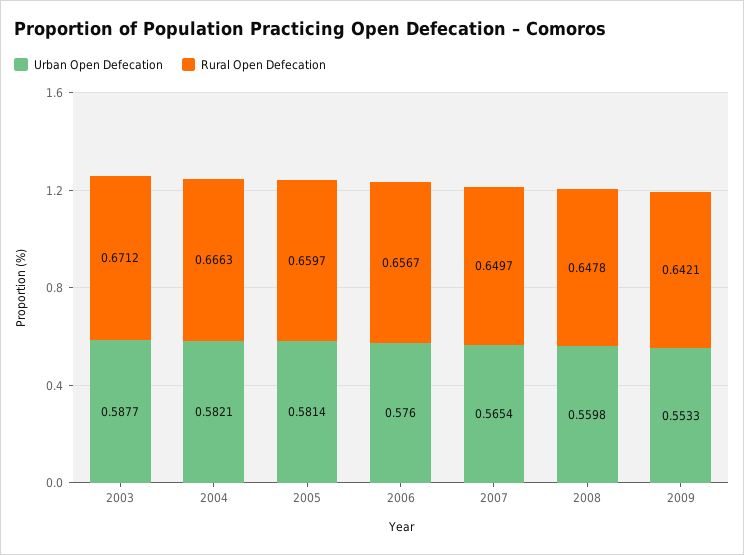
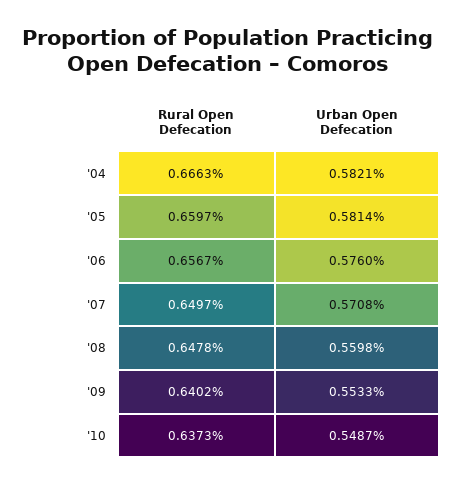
Urban Open Defecation, 2003: 0.5877 -> none
Rural Open Defecation, 2003: 0.6712 -> none
Urban Open Defecation, 2007: 0.5654 -> 0.5708
Rural Open Defecation, 2009: 0.6421 -> 0.6402
Rural Open Defecation, '10: none -> 0.6373
Urban Open Defecation, '10: none -> 0.5487

